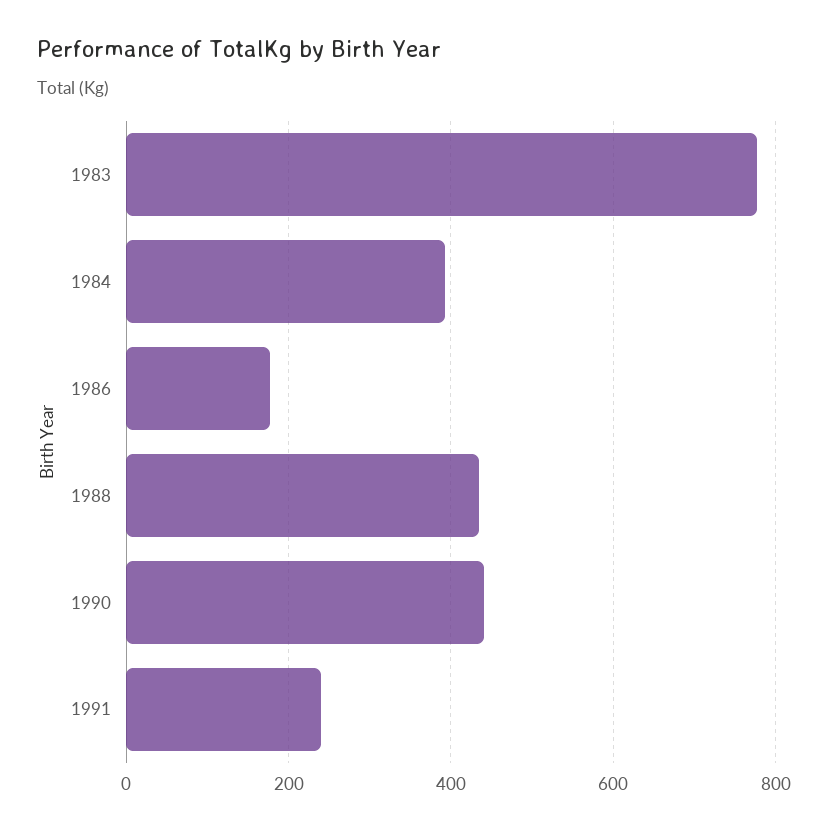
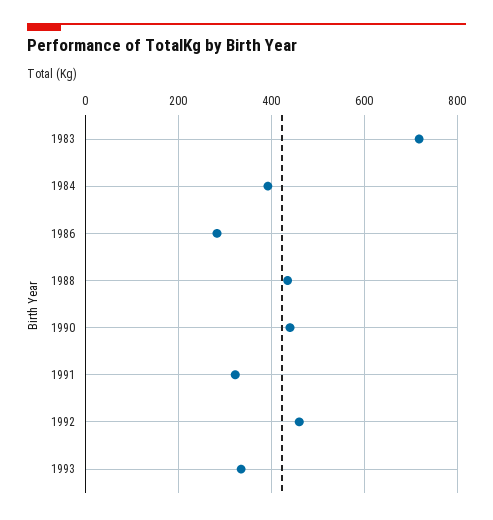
1983: 780 -> 720
1986: 180 -> 280
1991: 240 -> 320
1992: none -> 460
1993: none -> 340

